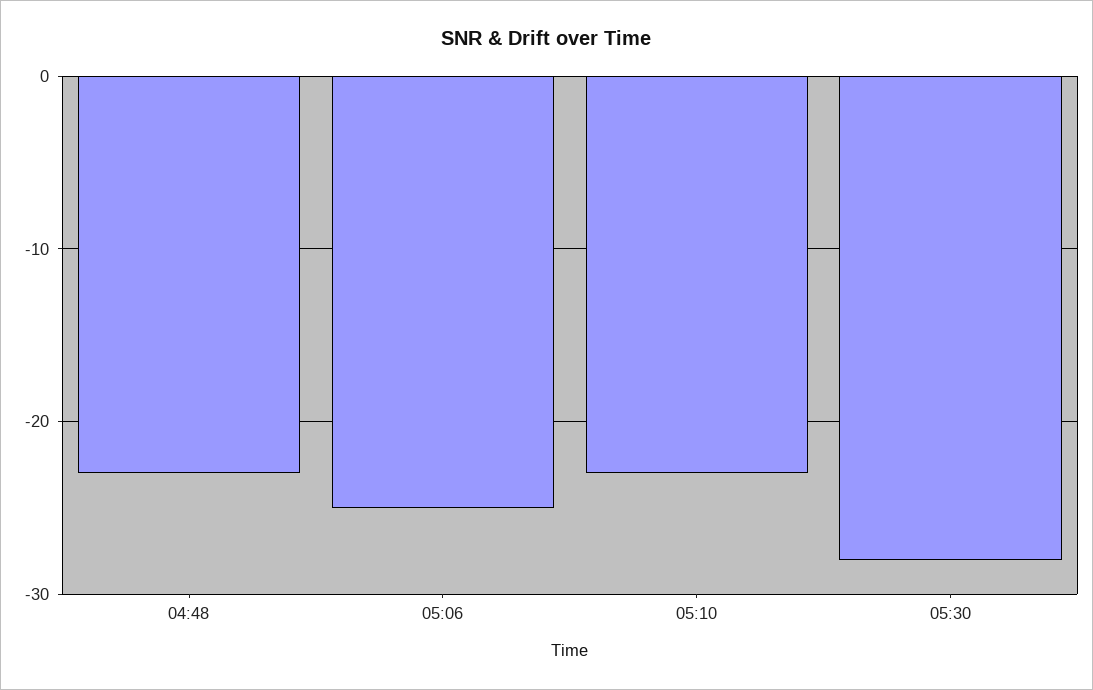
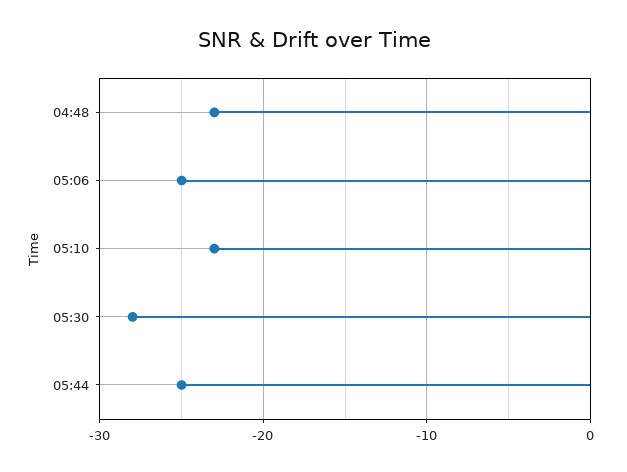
05:44: none -> -25

